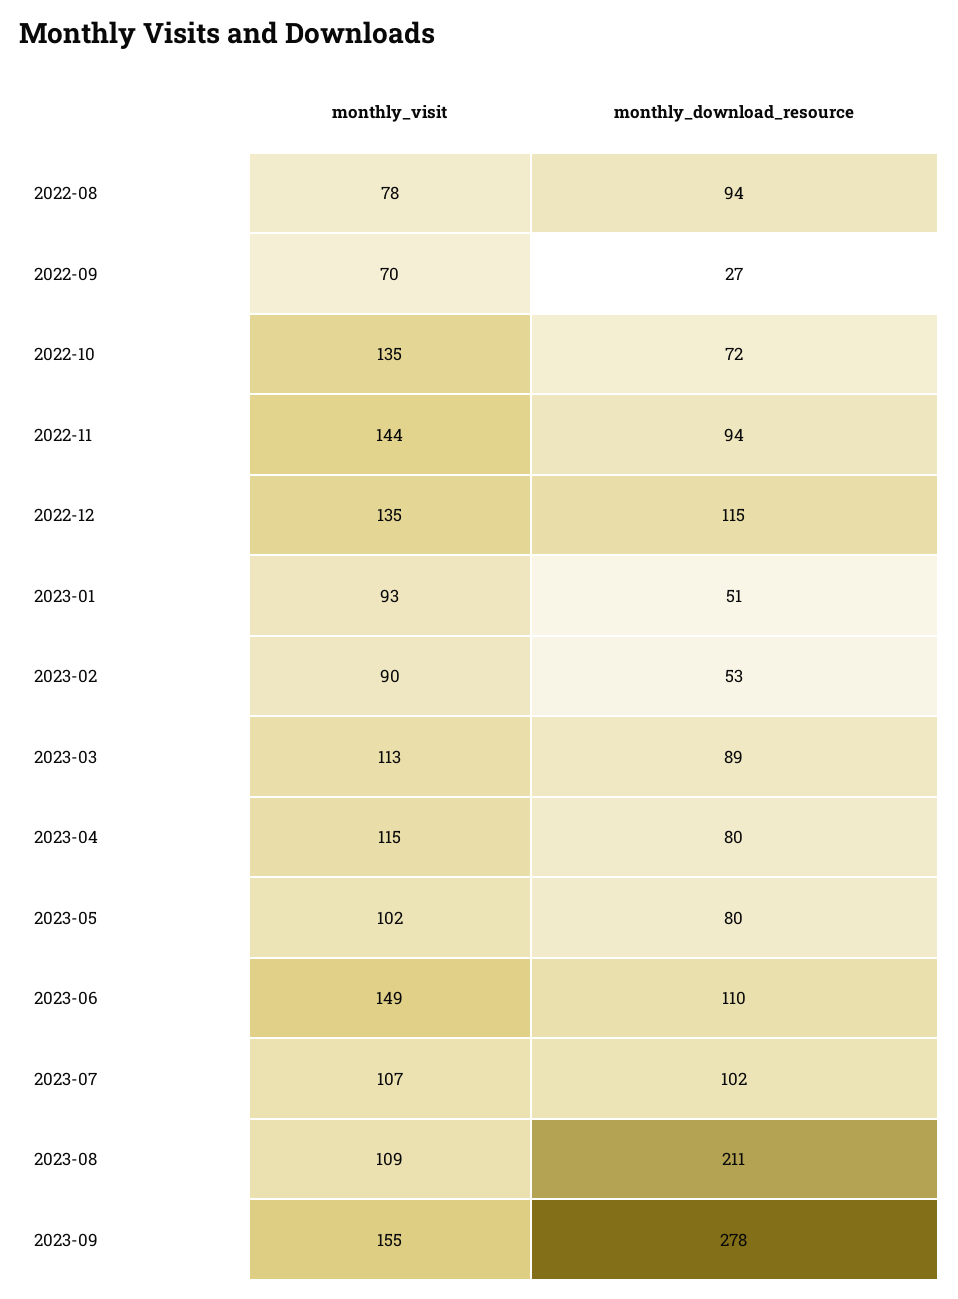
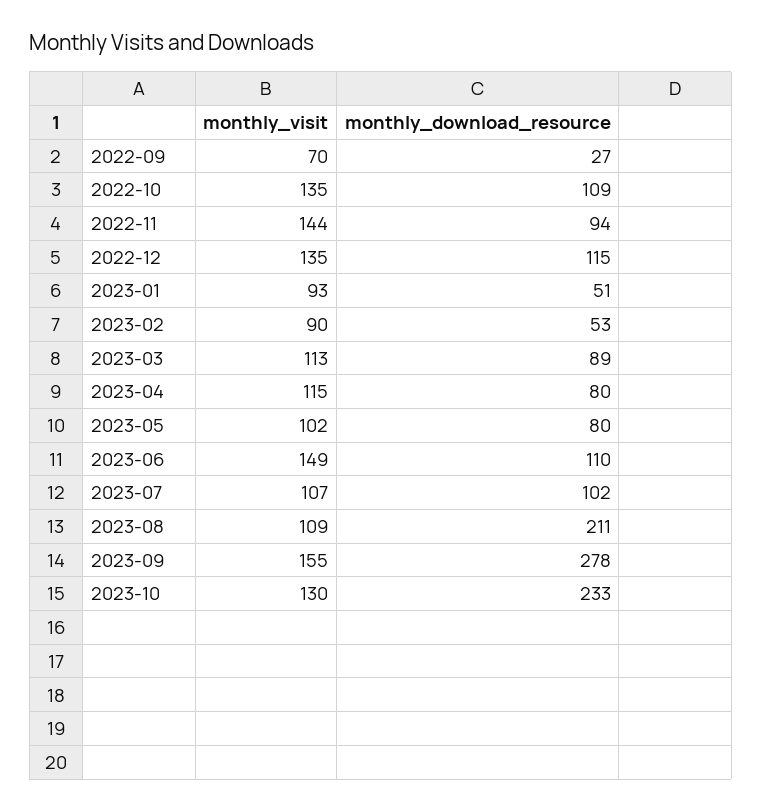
monthly_visit, 2022-08: 78 -> none
monthly_download_resource, 2022-08: 94 -> none
monthly_download_resource, 2022-10: 72 -> 109
monthly_visit, 2023-10: none -> 130
monthly_download_resource, 2023-10: none -> 233

